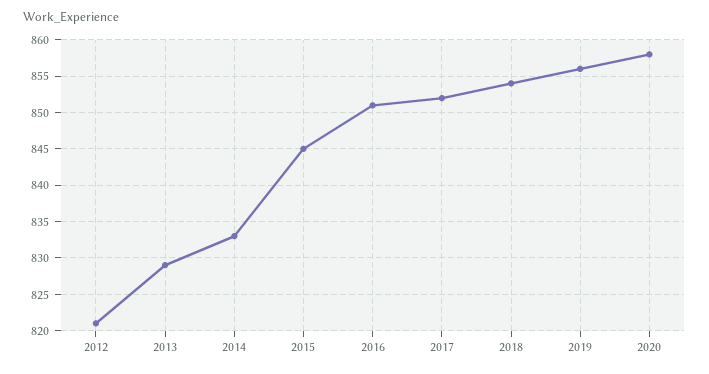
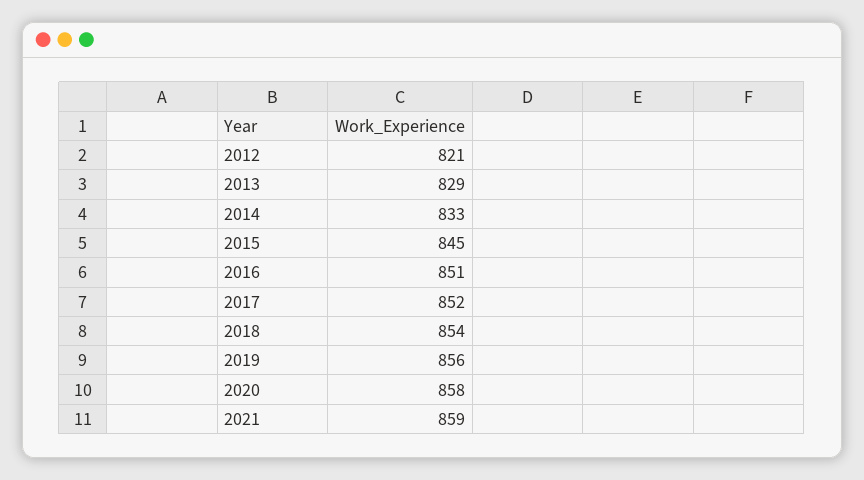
2021: none -> 859

